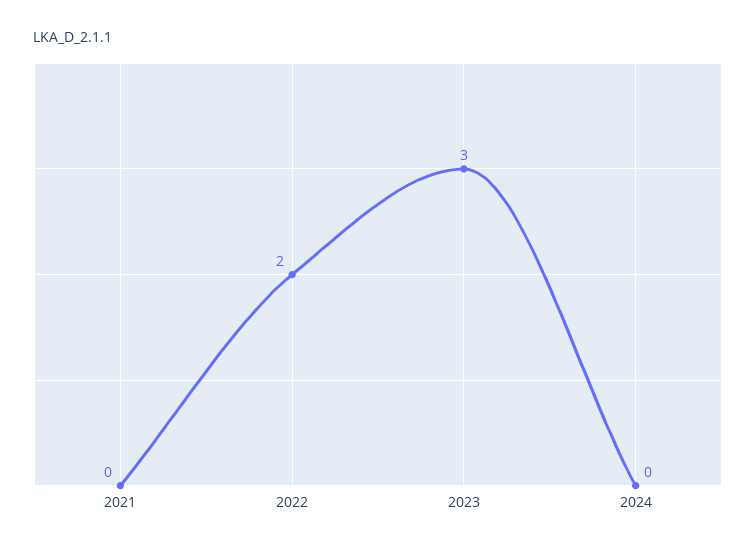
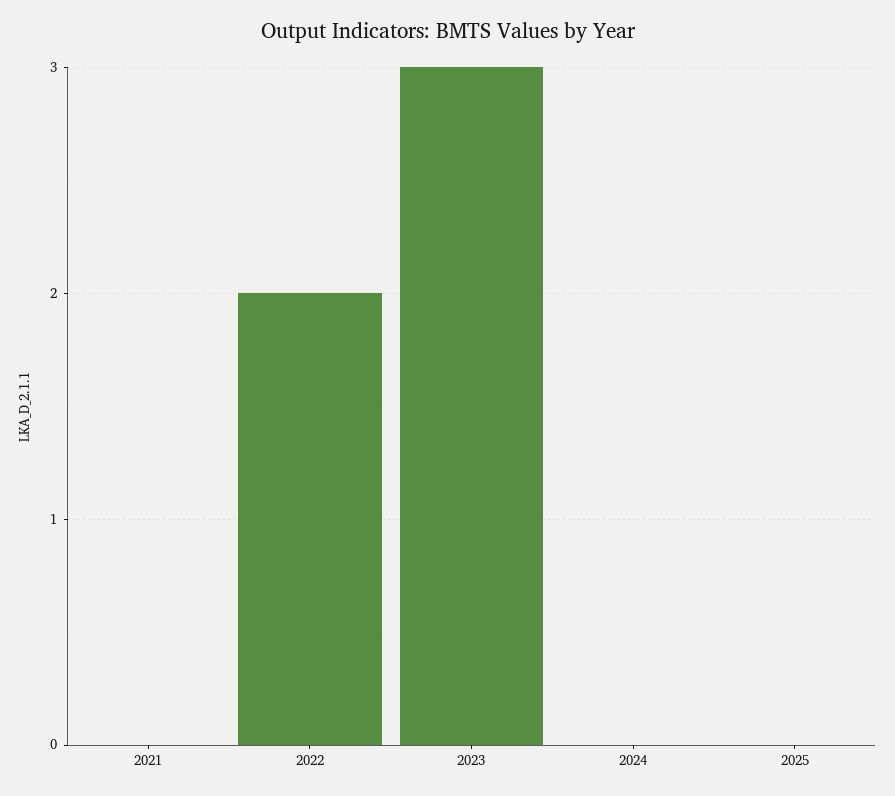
2025: none -> 0

